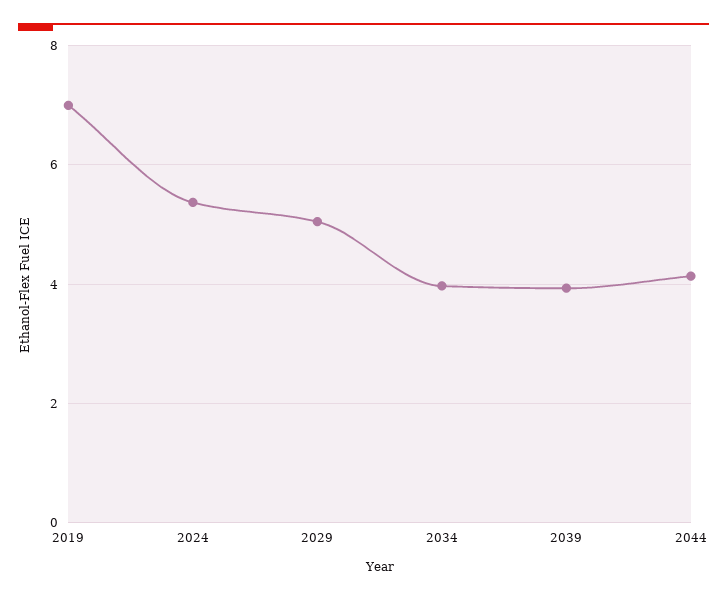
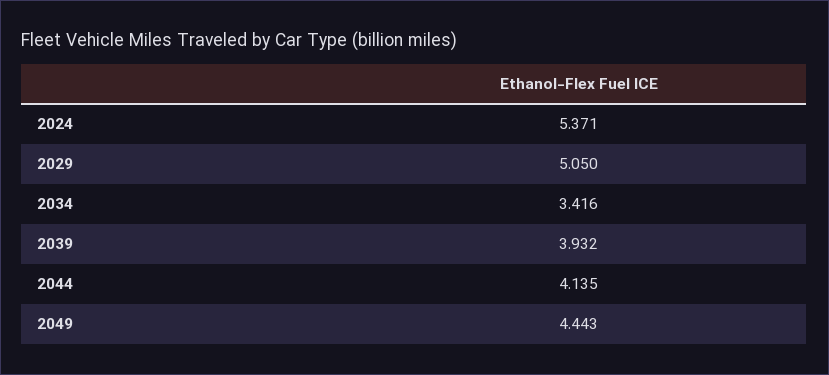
2019: 7 -> none
2034: 4 -> 3.416
2049: none -> 4.443

